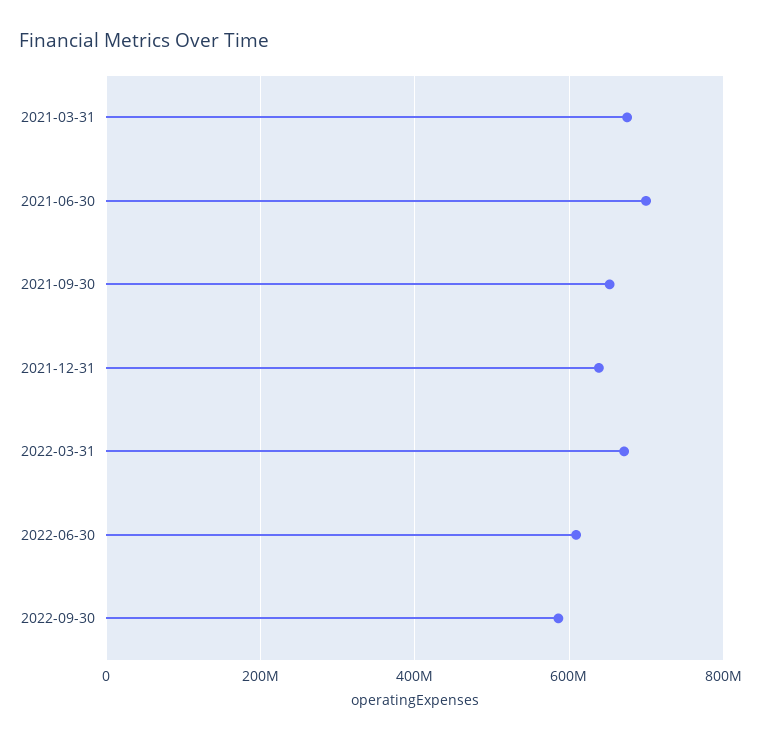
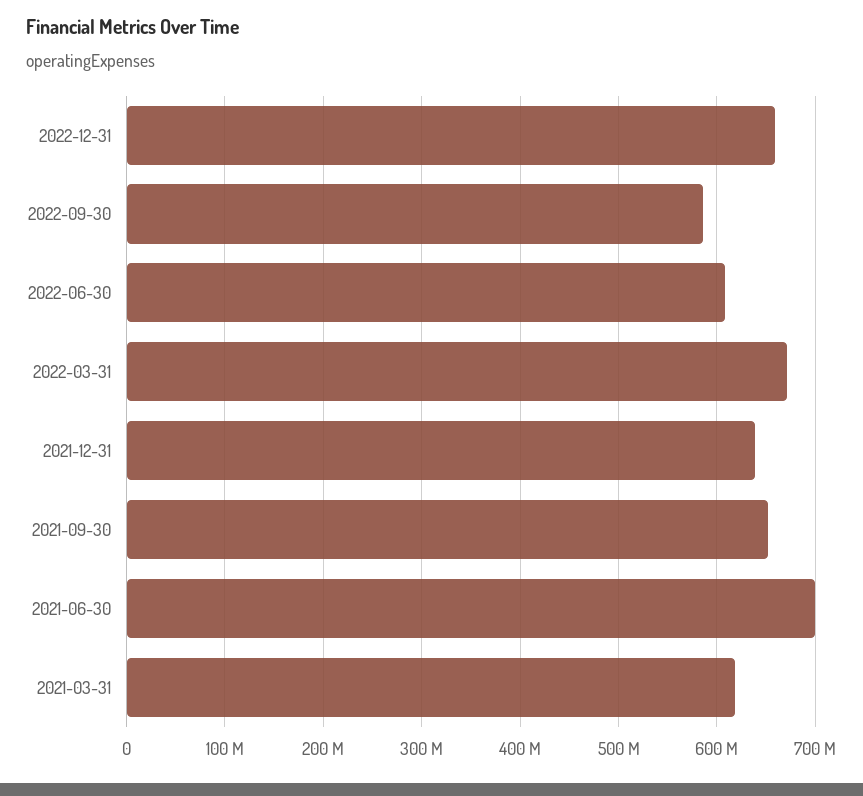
2021-03-31: 680000000 -> 620000000
2022-12-31: none -> 660000000

